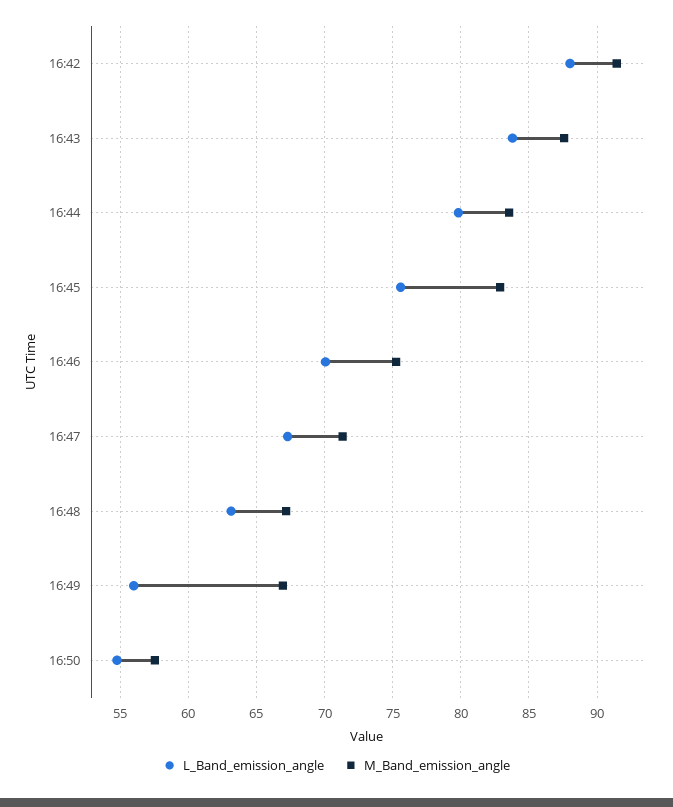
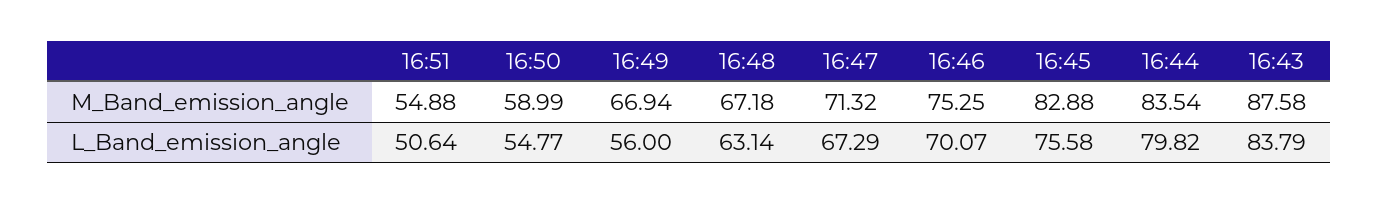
L_Band_emission_angle, 16:42: 88 -> none
M_Band_emission_angle, 16:42: 91.5 -> none
M_Band_emission_angle, 16:50: 57.5 -> 58.99
M_Band_emission_angle, 16:51: none -> 54.88
L_Band_emission_angle, 16:51: none -> 50.64

